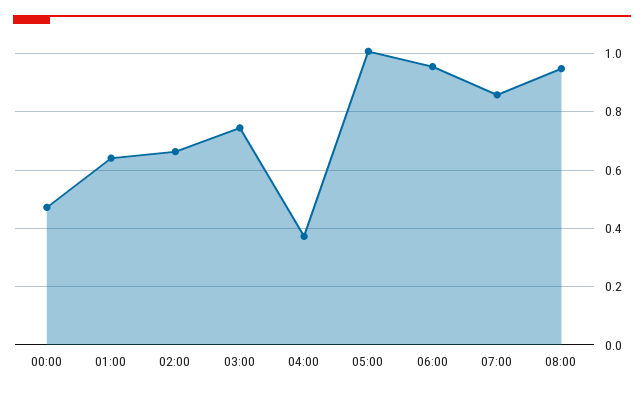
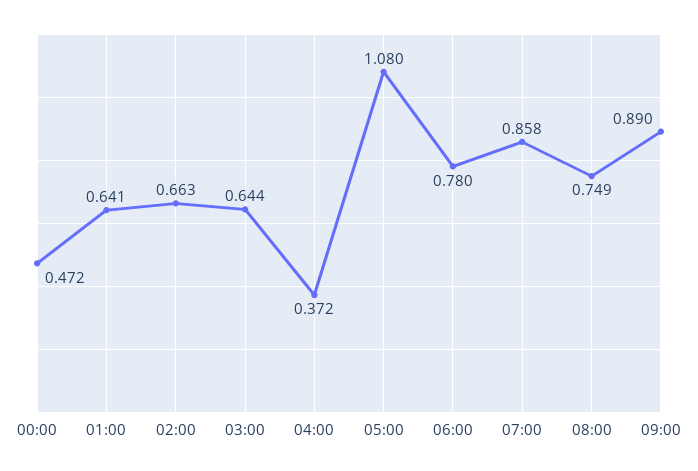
03:00: 0.75 -> 0.644
05:00: 1 -> 1.08
06:00: 0.95 -> 0.78
08:00: 0.95 -> 0.749
09:00: none -> 0.89

